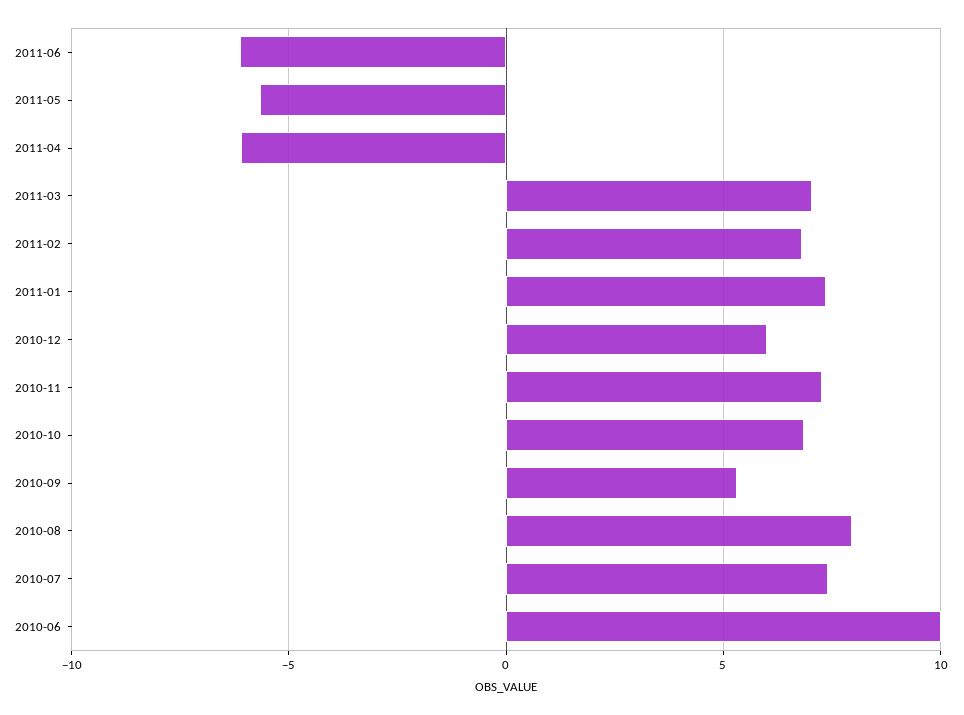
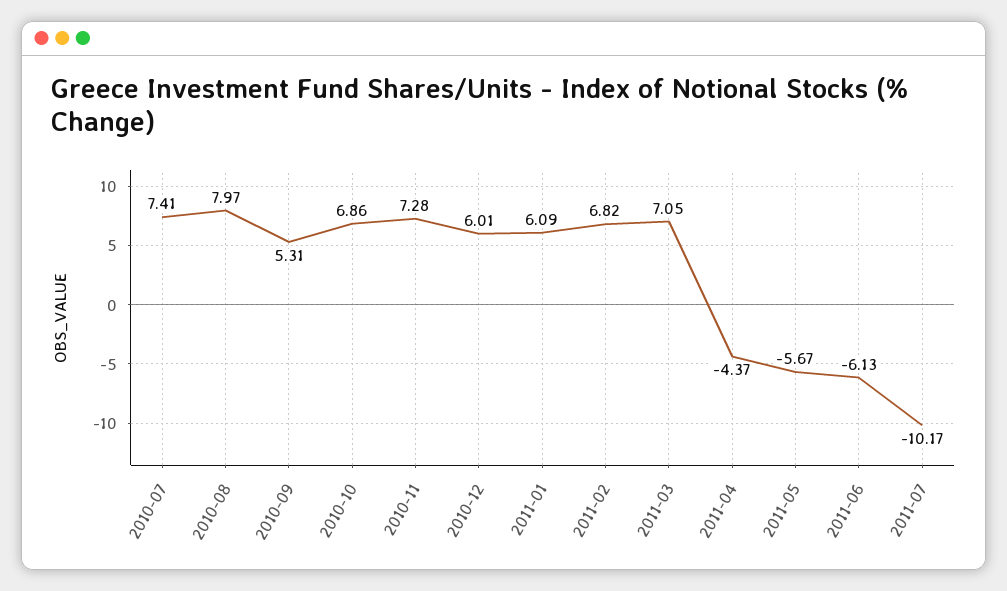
2011-04: -6 -> -4.37
2011-01: 7.5 -> 6.09
2010-06: 10 -> none
2011-07: none -> -10.17

